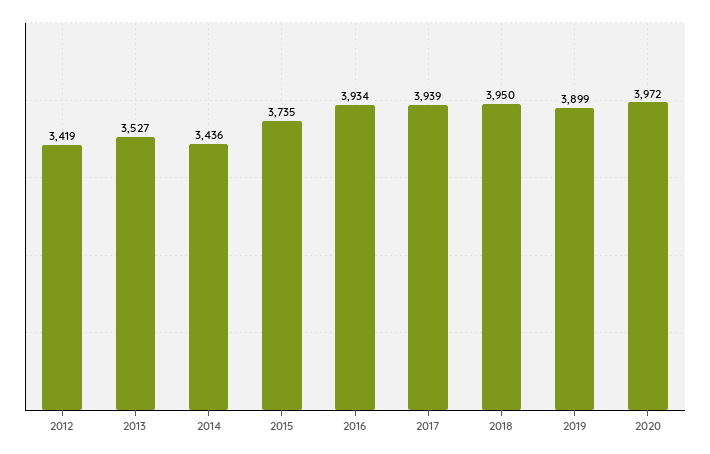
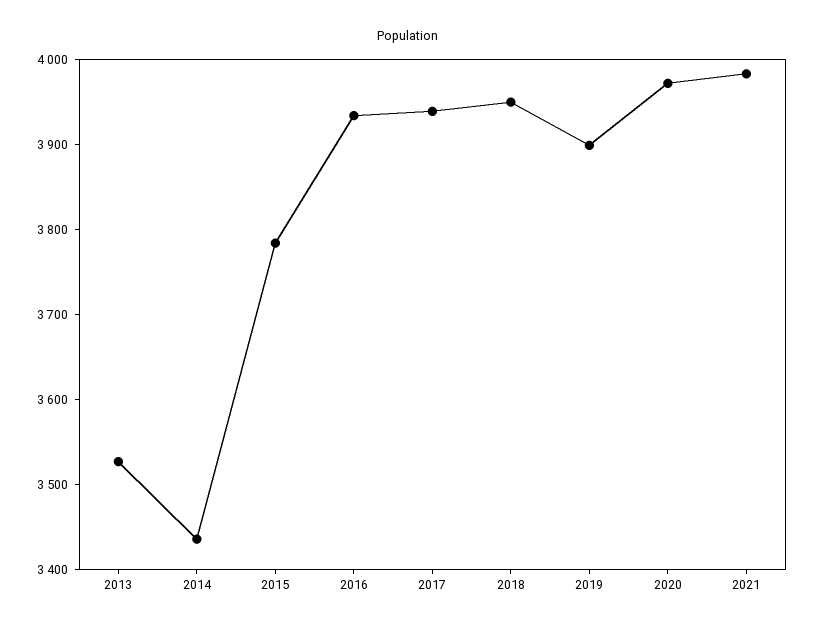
2012: 3419 -> none
2015: 3735 -> 3780
2021: none -> 3980

